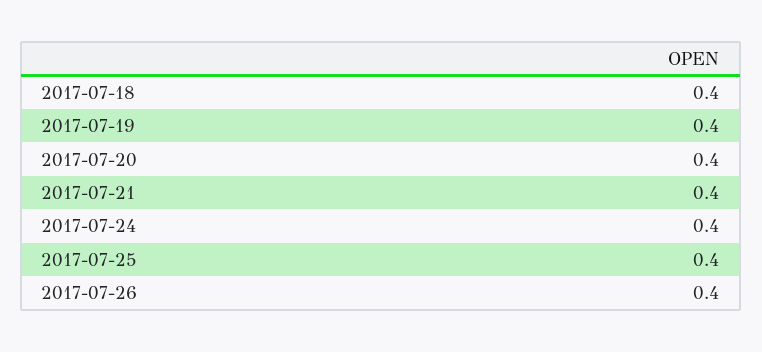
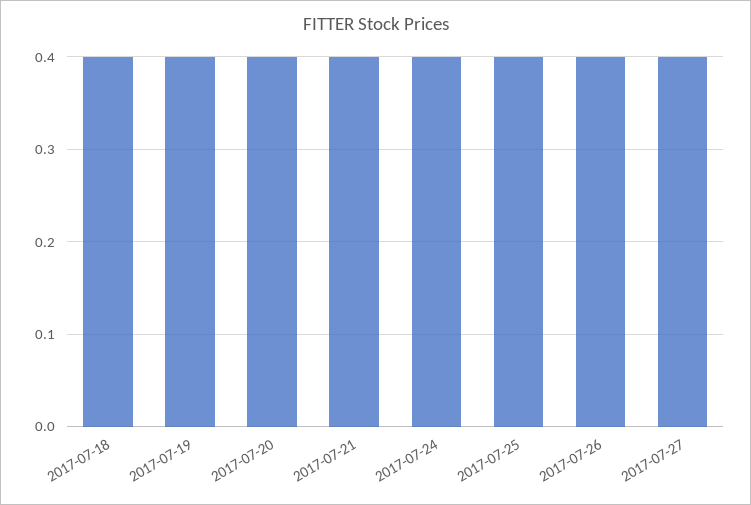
2017-07-27: none -> 0.4

